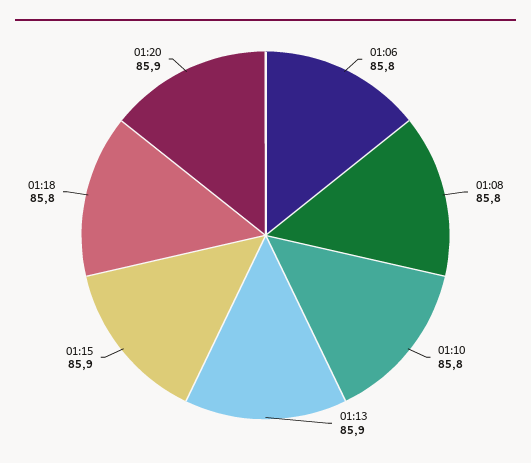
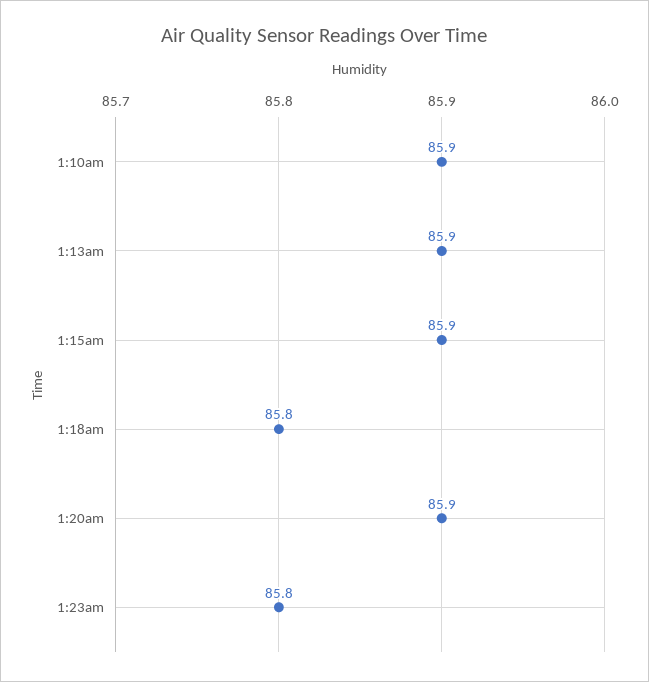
01:06: 85.8 -> none
01:08: 85.8 -> none
01:10: 85.8 -> 85.9
1:23am: none -> 85.8

